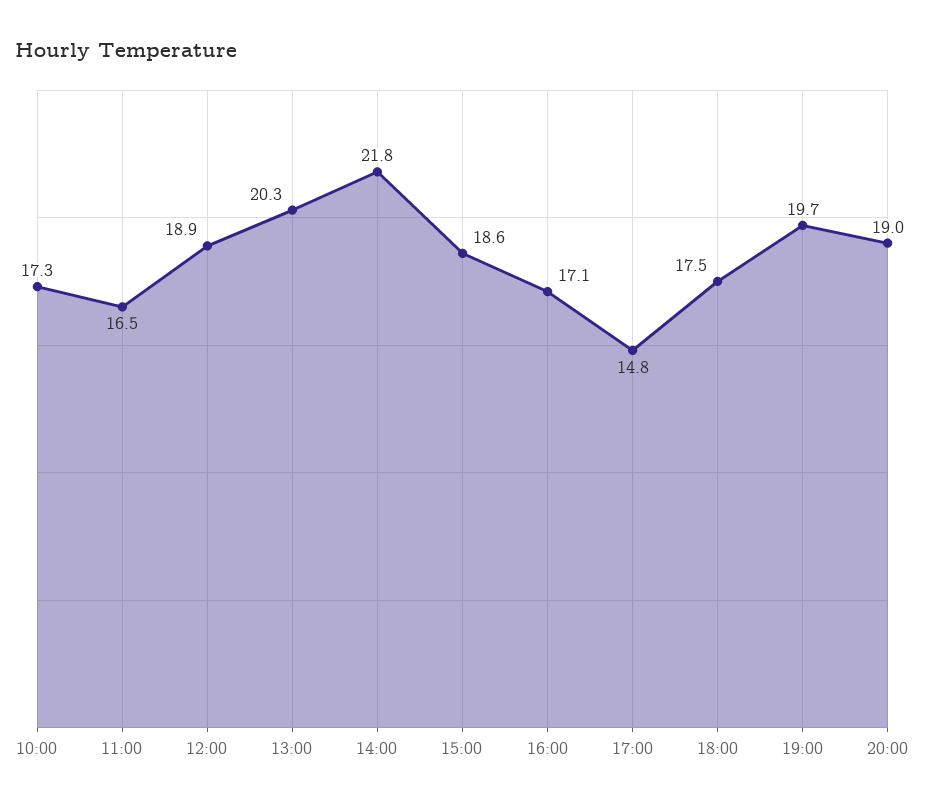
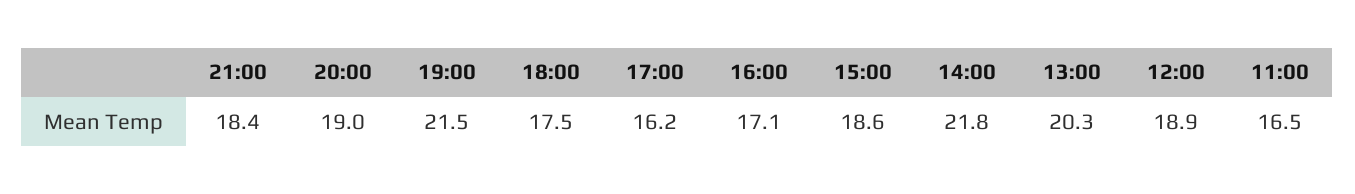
10:00: 17.3 -> none
17:00: 14.8 -> 16.2
19:00: 19.7 -> 21.5
21:00: none -> 18.4

